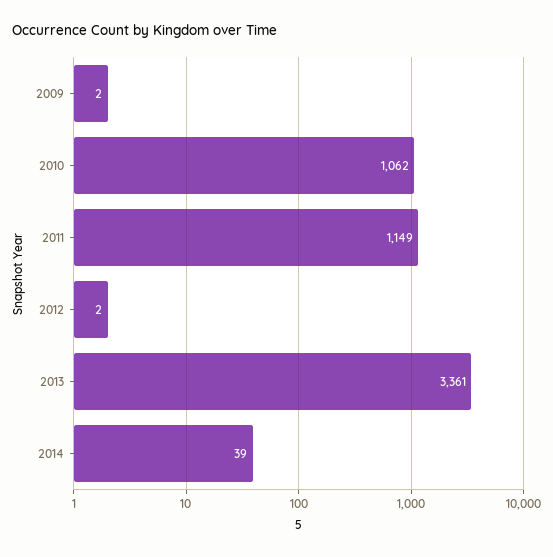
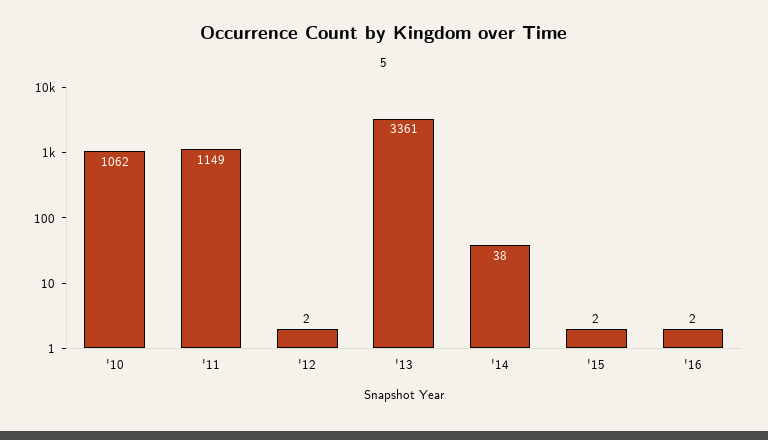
2009: 2 -> none
2014: 39 -> 38
'15: none -> 2
'16: none -> 2

